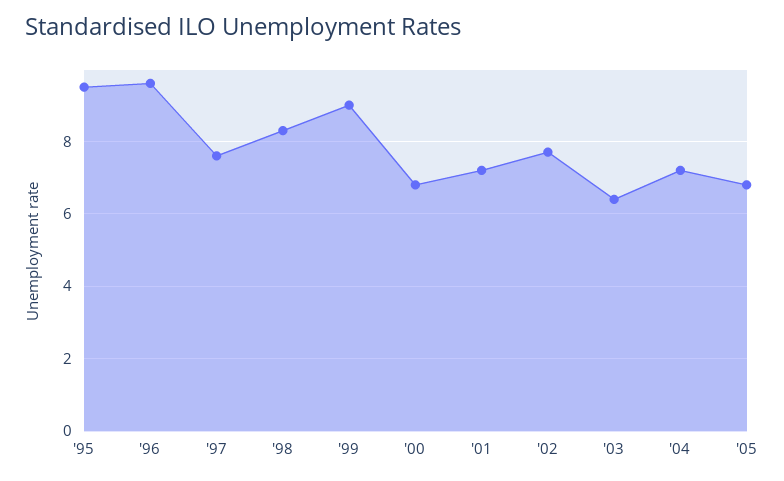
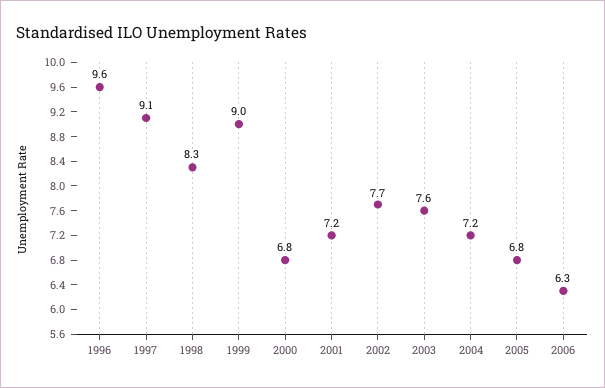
'95: 9.5 -> none
'97: 7.5 -> 9.1
'03: 6.5 -> 7.6
2006: none -> 6.3

